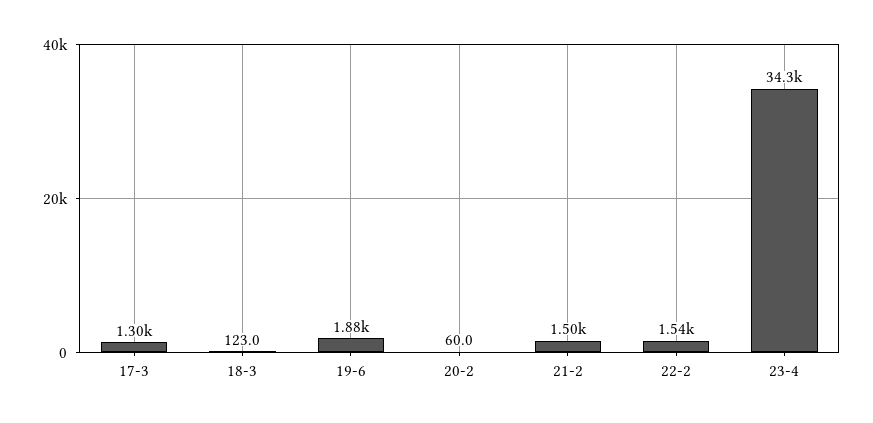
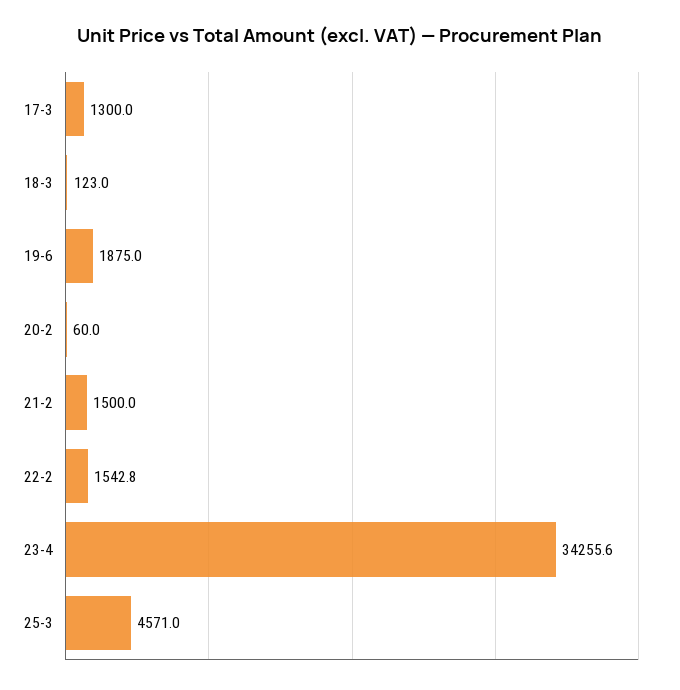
25-3: none -> 4571

